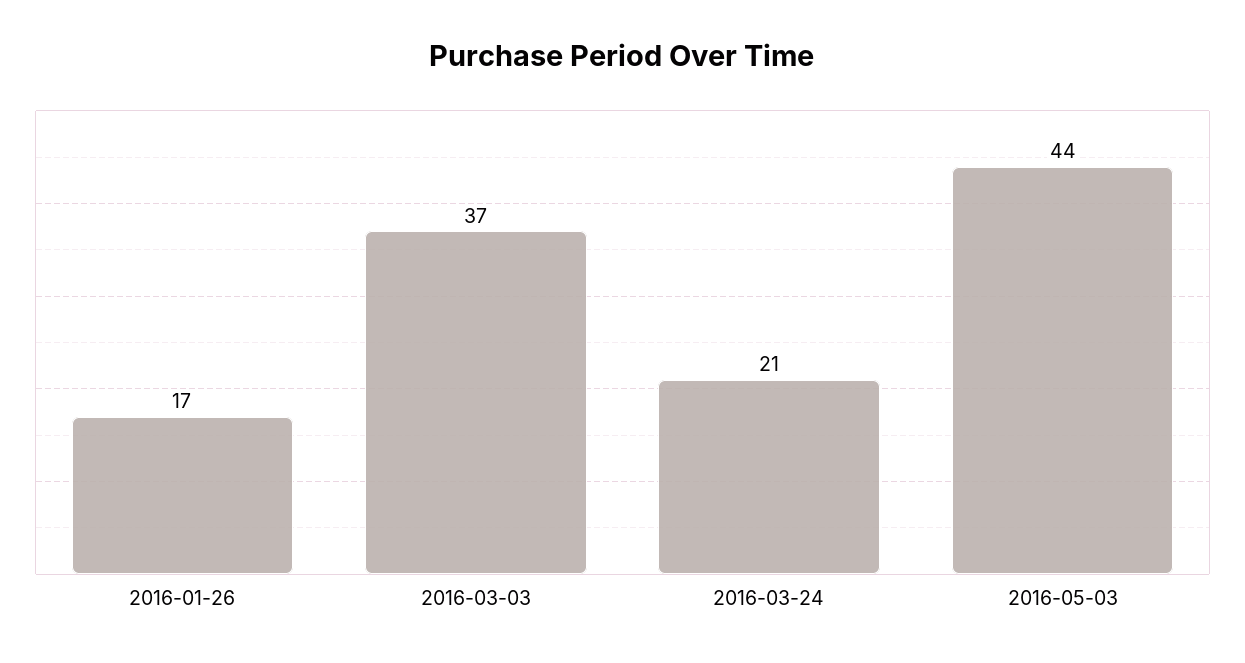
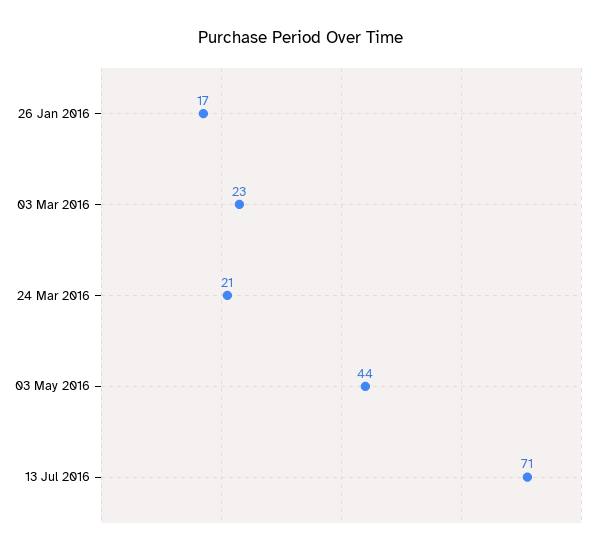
2016-03-03: 37 -> 23
13 Jul 2016: none -> 71

